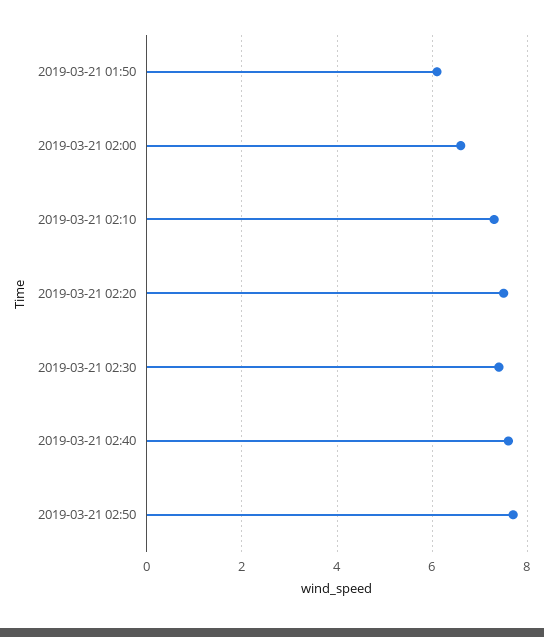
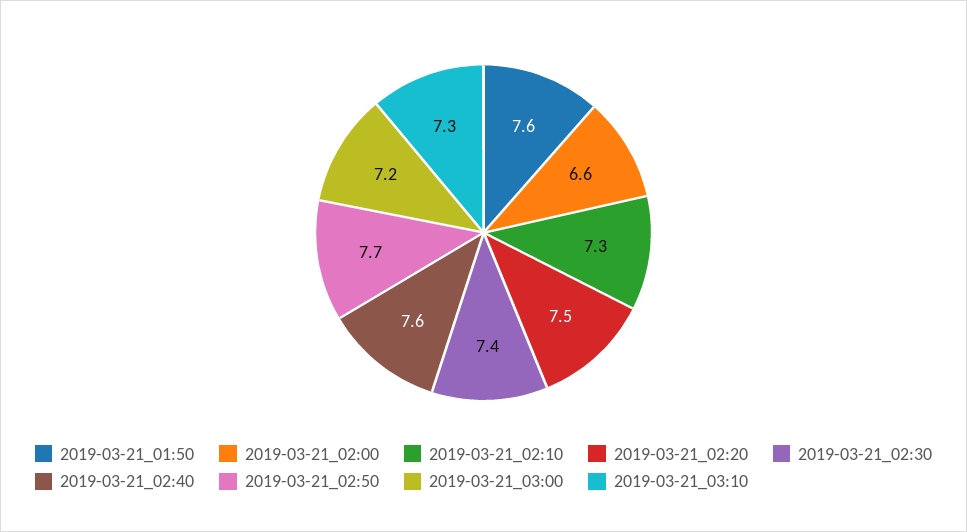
2019-03-21 01:50: 6 -> 7.6
2019-03-21_03:00: none -> 7.2
2019-03-21_03:10: none -> 7.3

